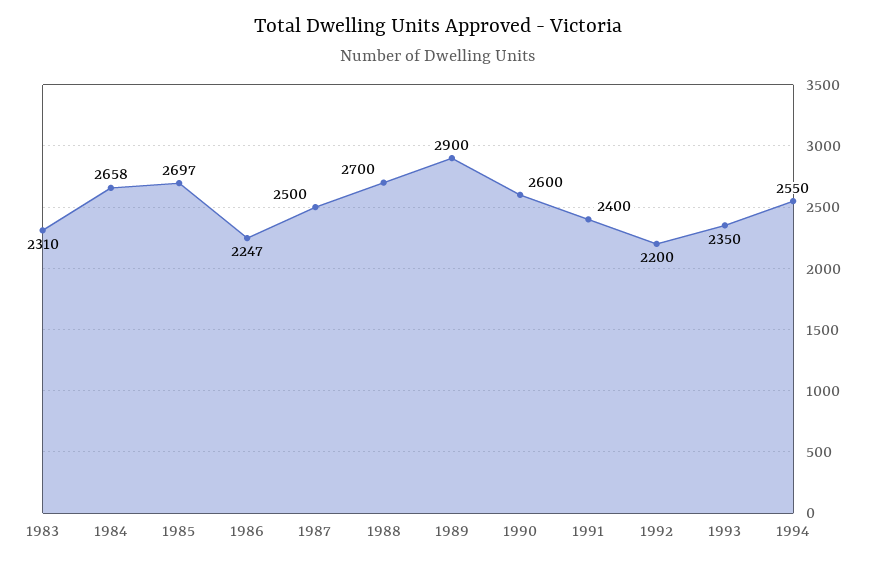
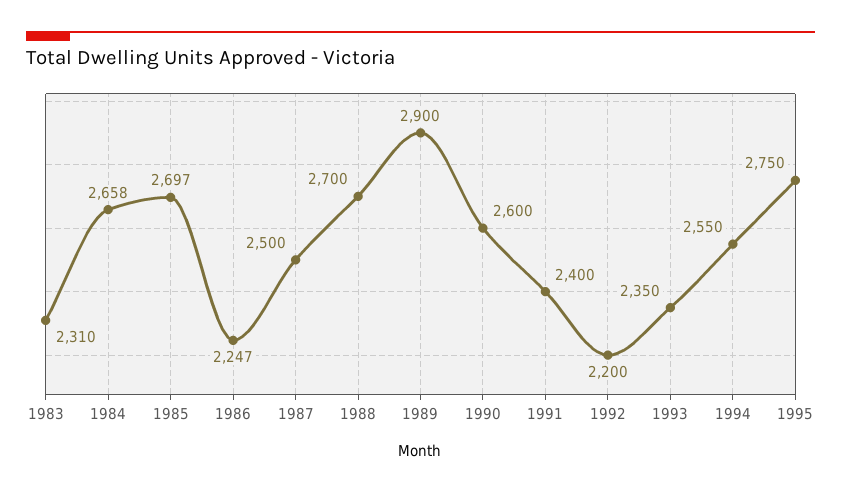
1995: none -> 2750

